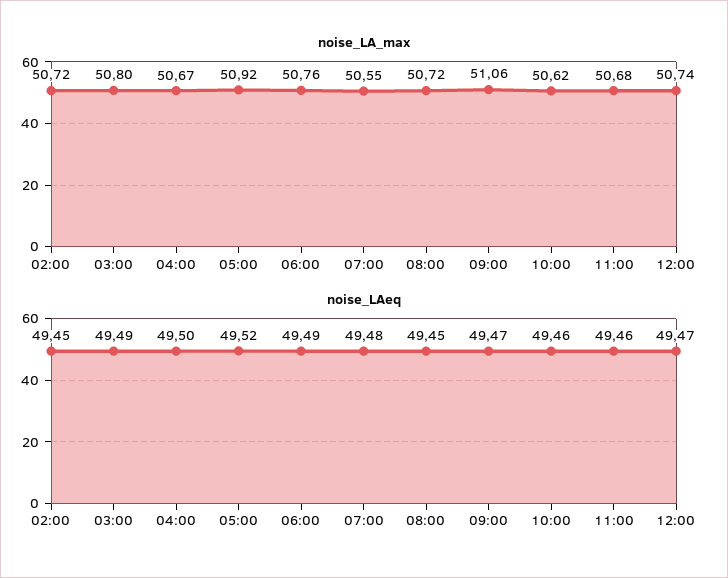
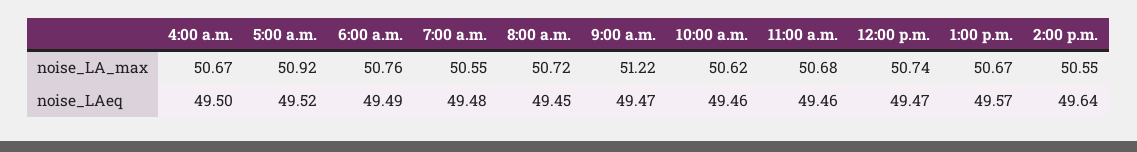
noise_LA_max, 02:00: 50.72 -> none
noise_LA_max, 03:00: 50.8 -> none
noise_LA_max, 09:00: 51.06 -> 51.22
noise_LAeq, 02:00: 49.45 -> none
noise_LAeq, 03:00: 49.49 -> none
noise_LA_max, 1:00 p.m.: none -> 50.67
noise_LA_max, 2:00 p.m.: none -> 50.55
noise_LAeq, 1:00 p.m.: none -> 49.57
noise_LAeq, 2:00 p.m.: none -> 49.64

